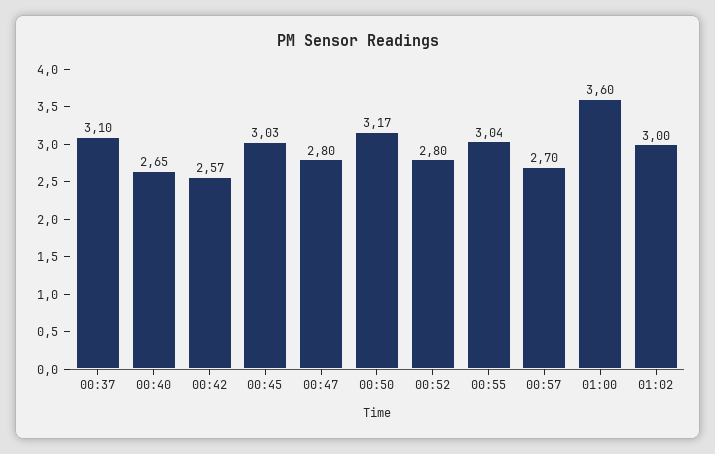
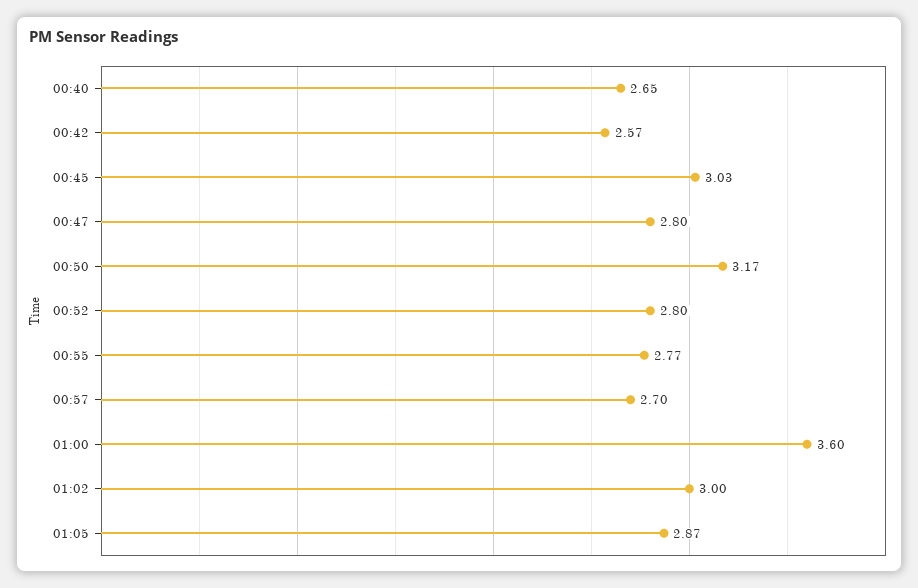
00:37: 3.1 -> none
00:55: 3.04 -> 2.77
01:05: none -> 2.87

